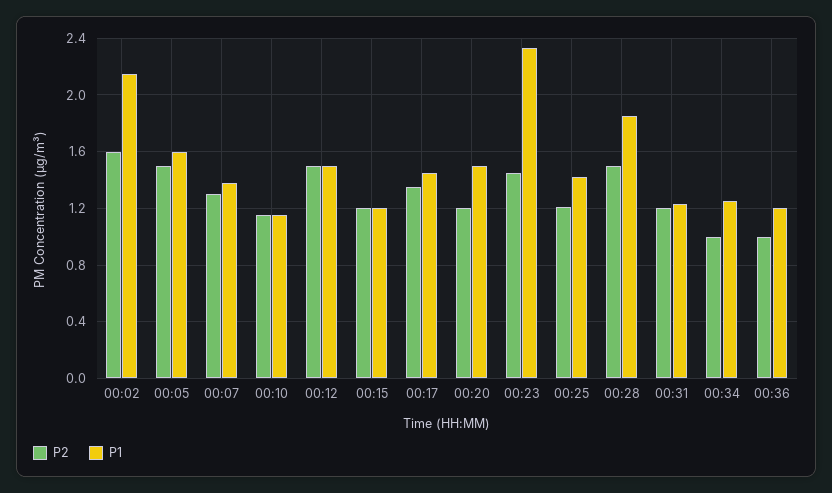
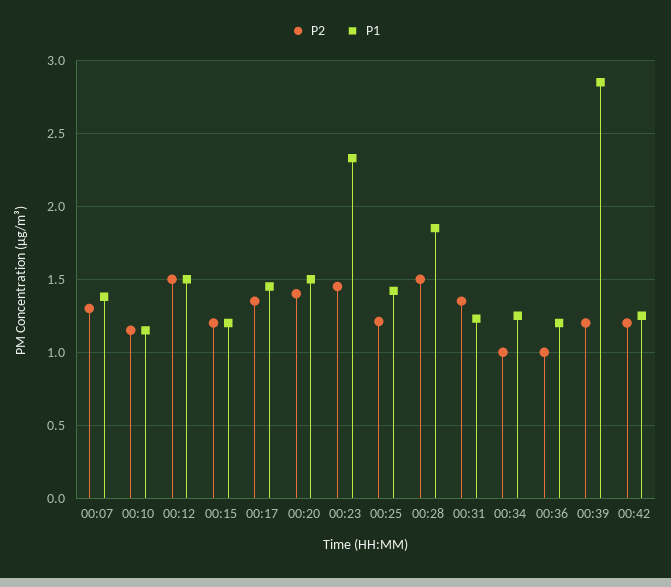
P2, 00:02: 1.6 -> none
P1, 00:02: 2.15 -> none
P2, 00:05: 1.5 -> none
P1, 00:05: 1.6 -> none
P2, 00:20: 1.2 -> 1.4
P2, 00:31: 1.2 -> 1.35
P2, 00:39: none -> 1.2
P1, 00:39: none -> 2.85
P2, 00:42: none -> 1.2
P1, 00:42: none -> 1.25

